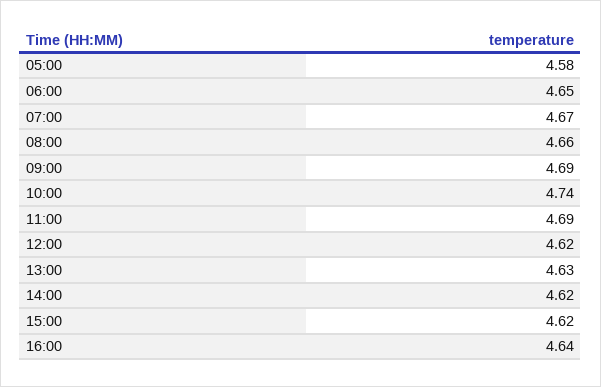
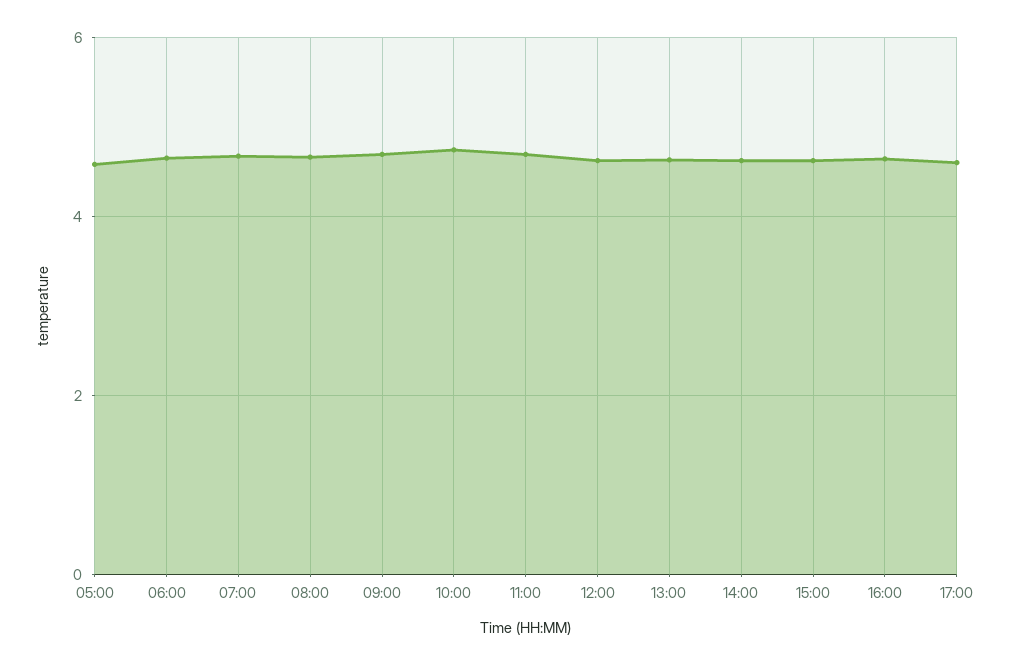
17:00: none -> 4.6

